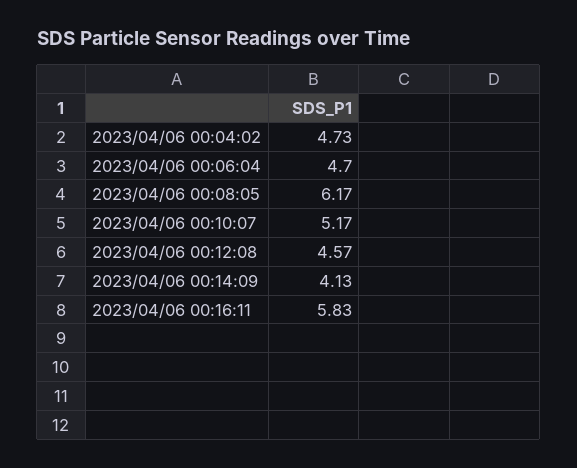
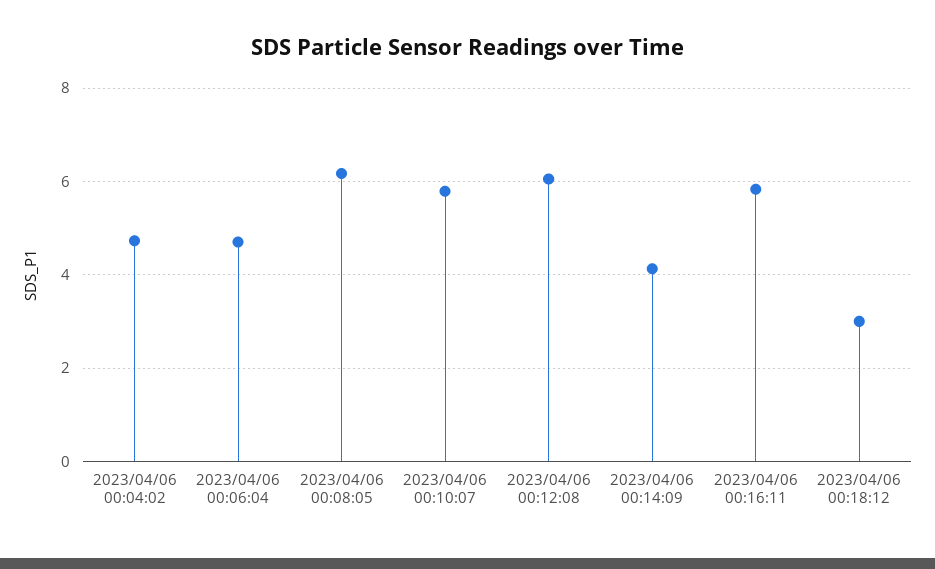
2023/04/06 00:10:07: 5.17 -> 5.8
2023/04/06 00:12:08: 4.57 -> 6
2023/04/06 00:18:12: none -> 3

